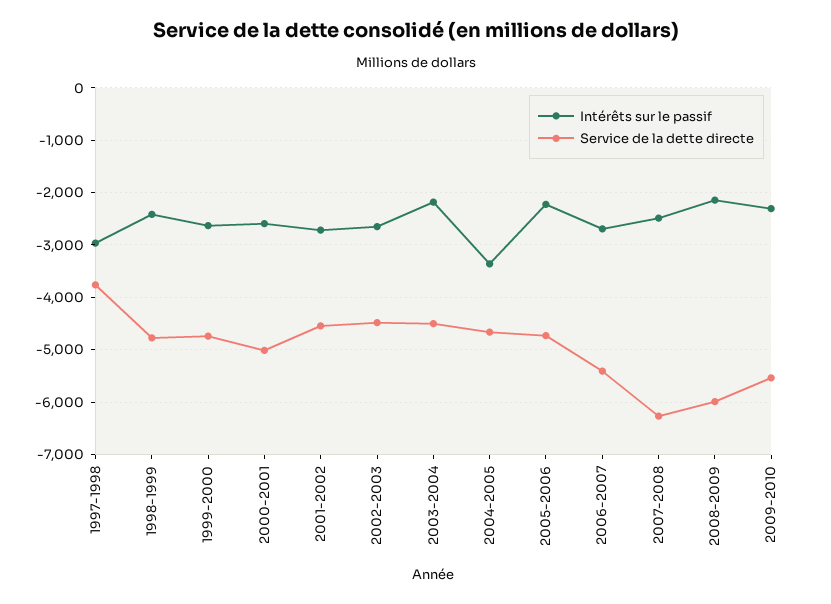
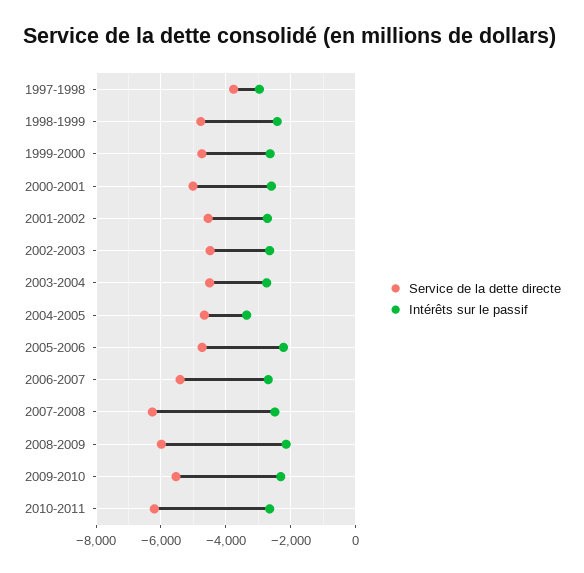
Intérêts sur le passif, 2003-2004: -2200 -> -2800
Service de la dette directe, 2010-2011: none -> -6200
Intérêts sur le passif, 2010-2011: none -> -2600

